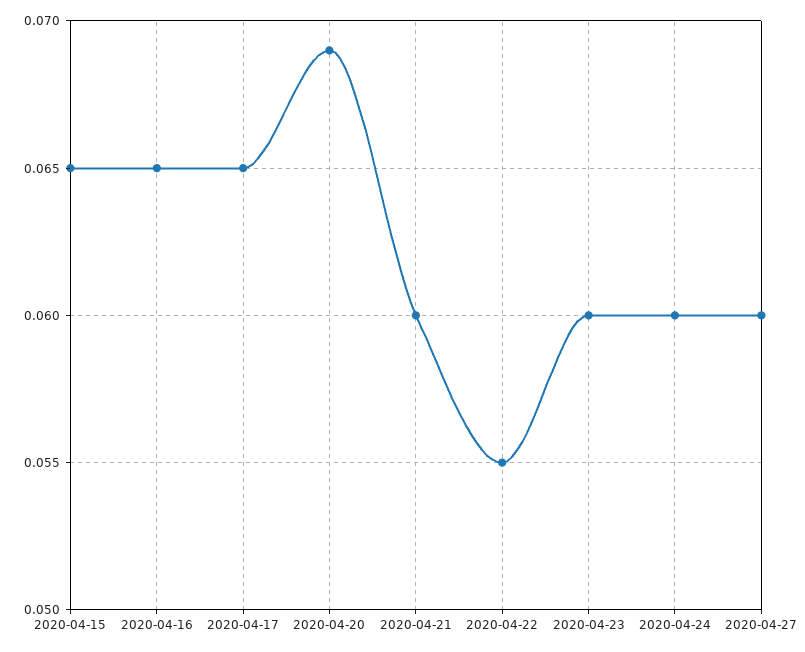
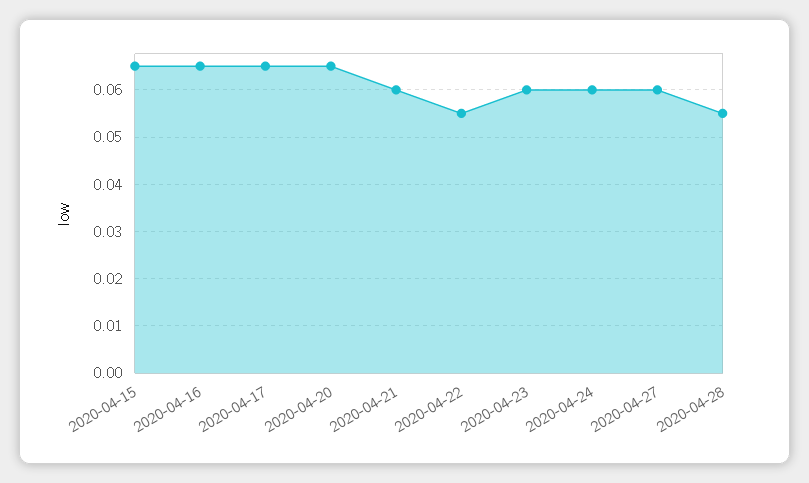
2020-04-20: 0.069 -> 0.065
2020-04-28: none -> 0.055

